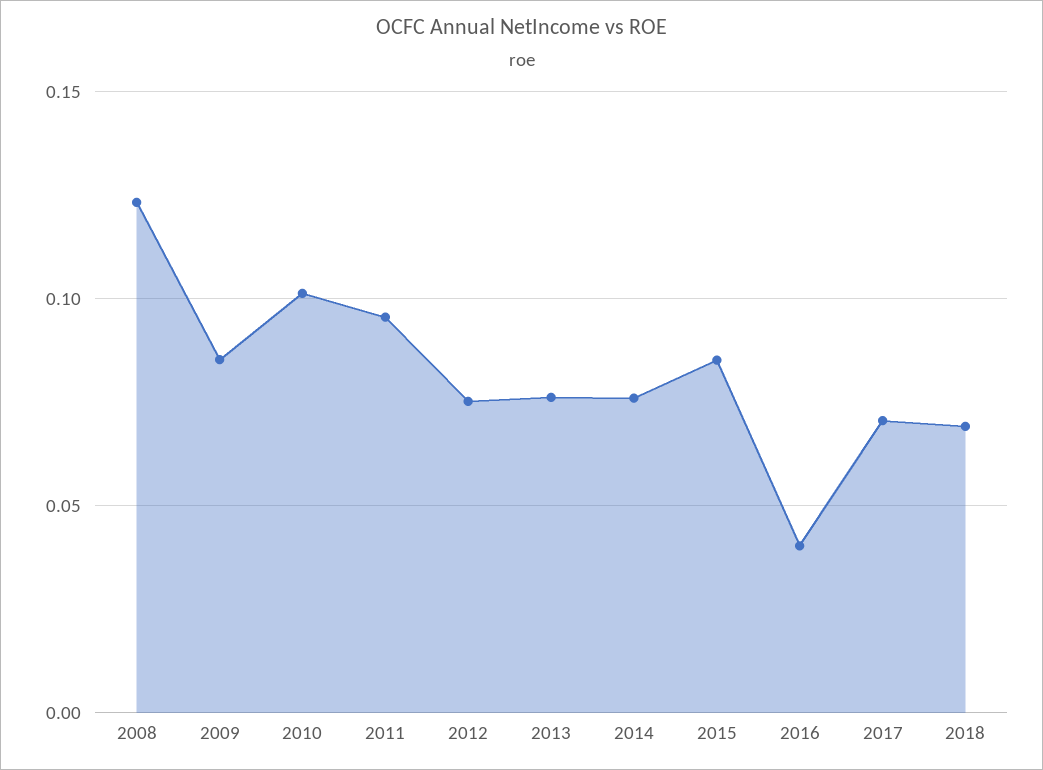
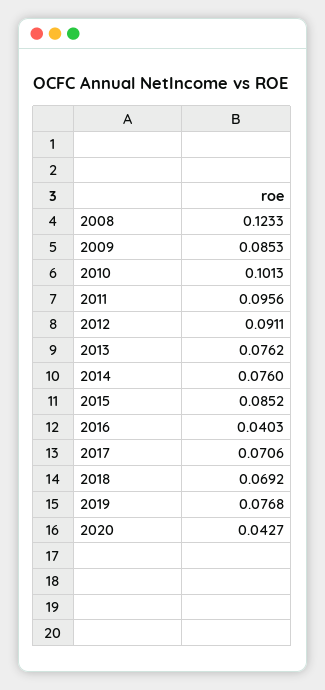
2012: 0.075 -> 0.0911
2019: none -> 0.0768
2020: none -> 0.0427

